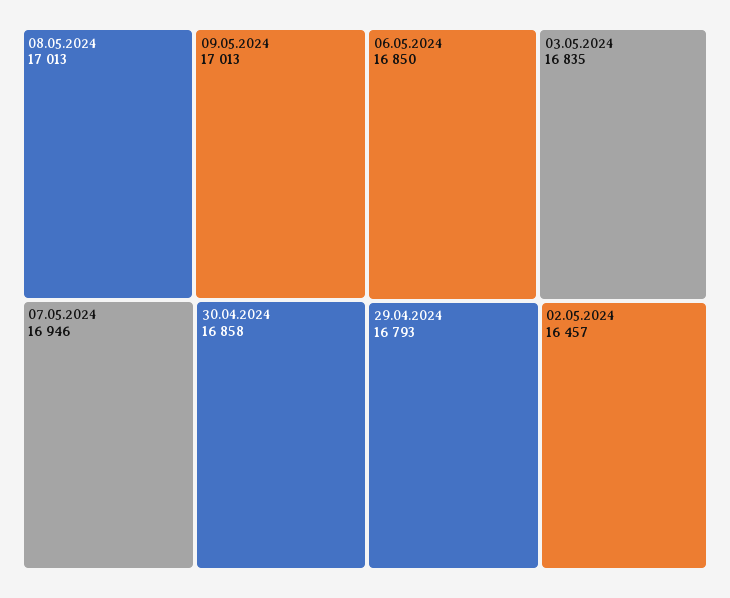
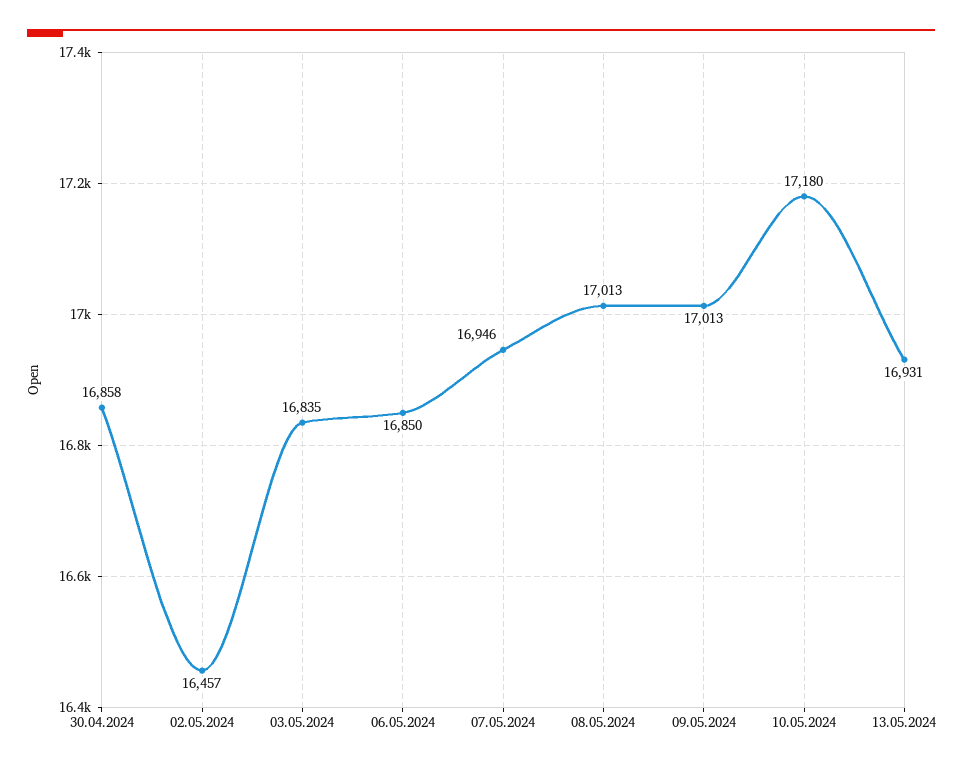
29.04.2024: 16793 -> none
10.05.2024: none -> 17180
13.05.2024: none -> 16931

